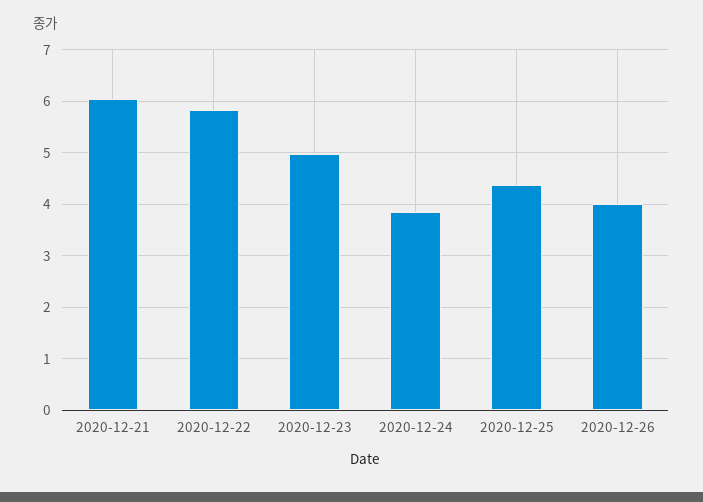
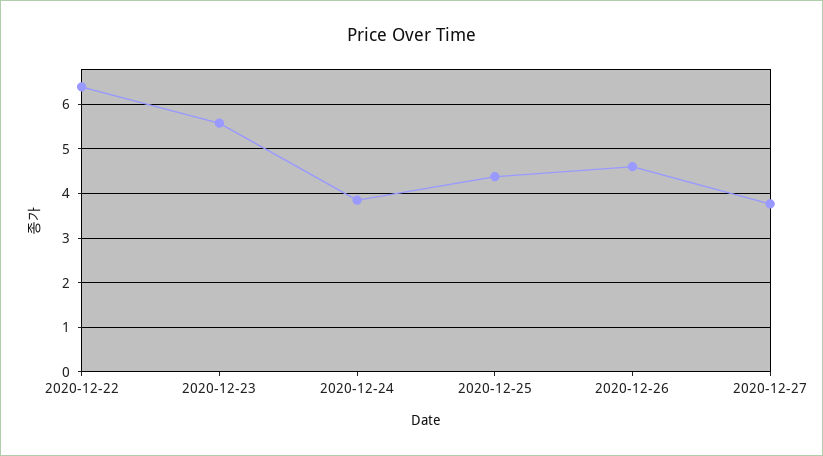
2020-12-21: 6 -> none
2020-12-22: 5.8 -> 6.4
2020-12-23: 5 -> 5.6
2020-12-26: 4 -> 4.6
2020-12-27: none -> 3.8

